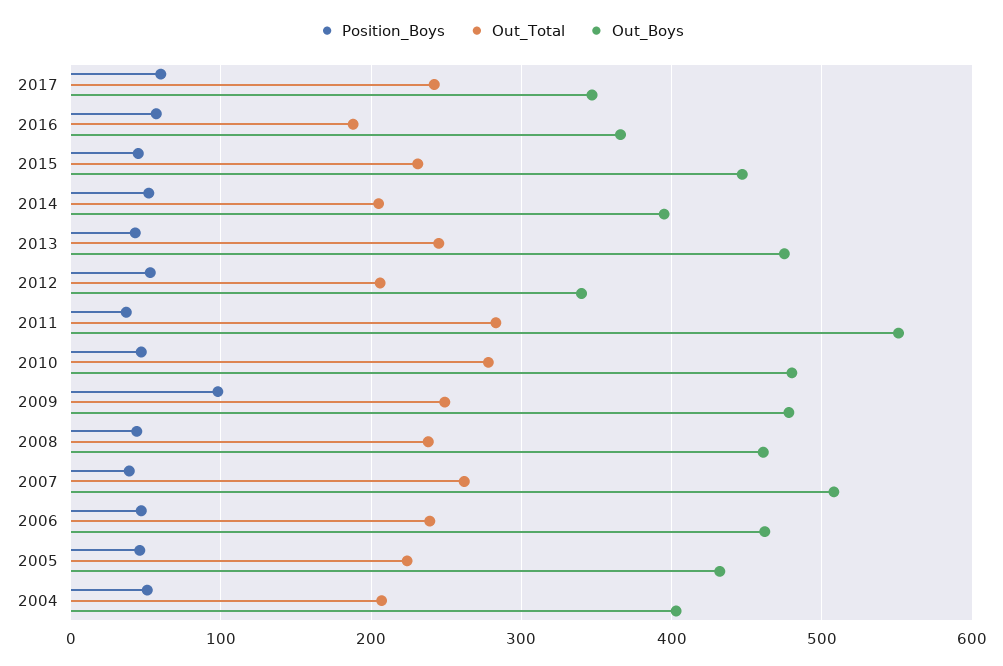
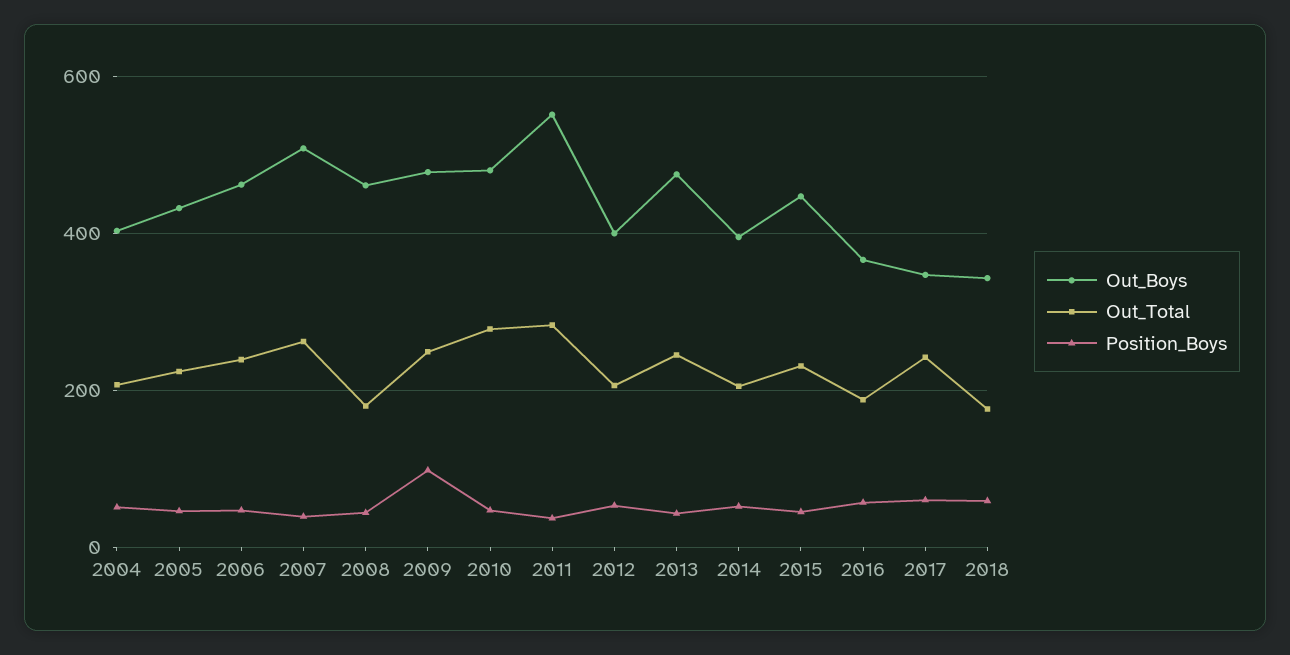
Out_Boys, 2012: 340 -> 400
Out_Total, 2008: 240 -> 180
Out_Boys, 2018: none -> 340
Out_Total, 2018: none -> 180
Position_Boys, 2018: none -> 60

